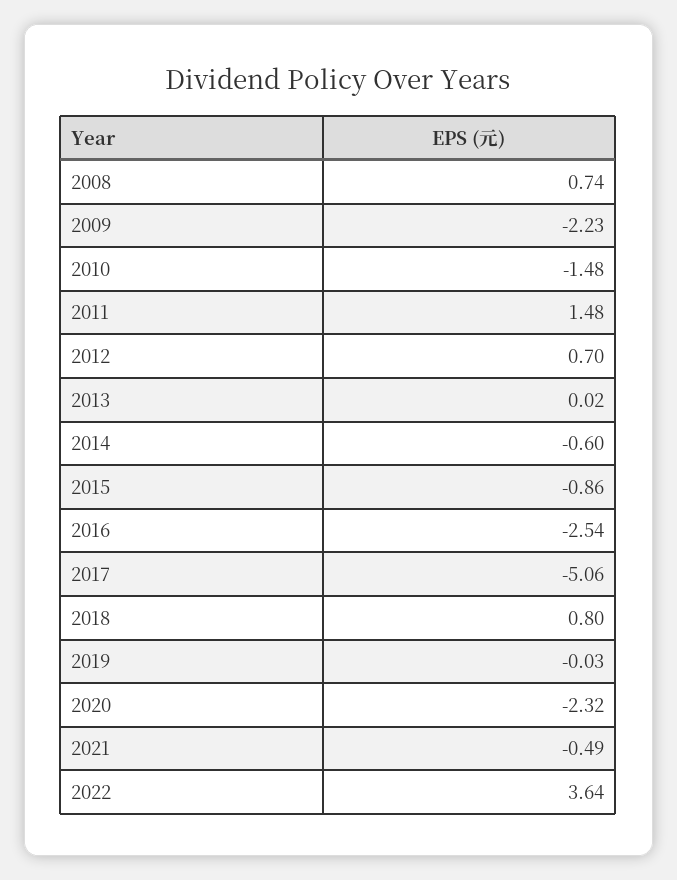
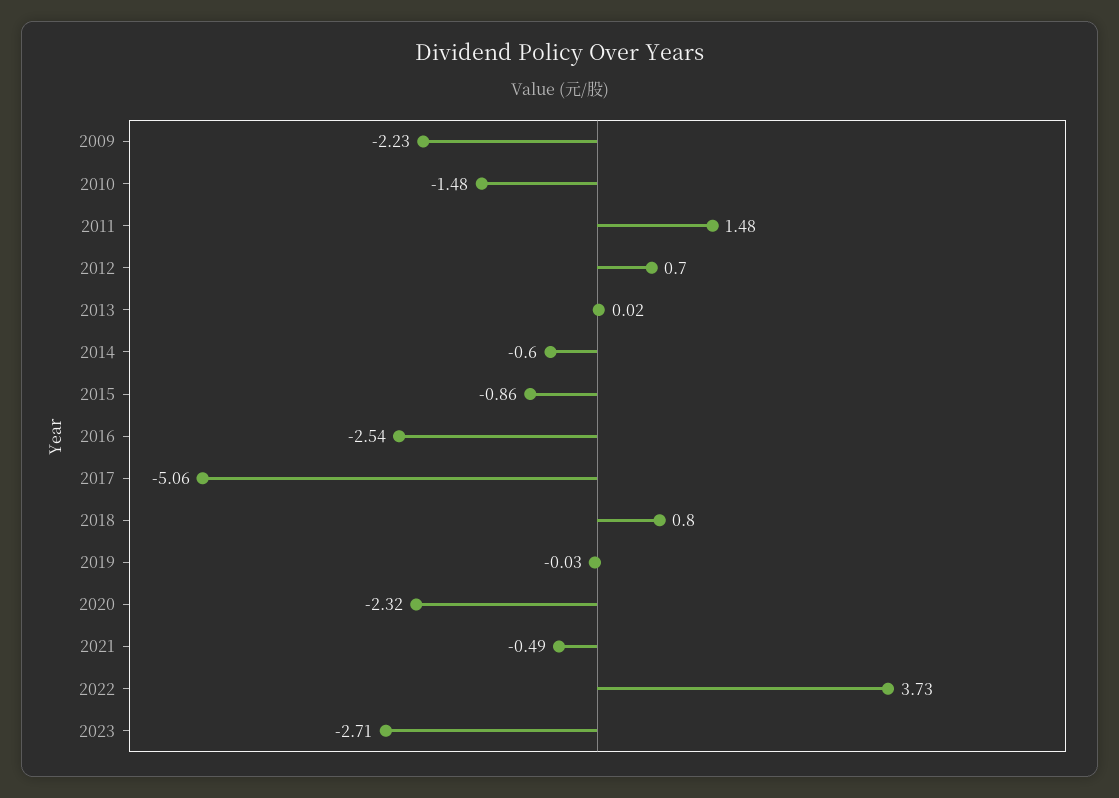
2008: 0.74 -> none
2022: 3.64 -> 3.73
2023: none -> -2.71

